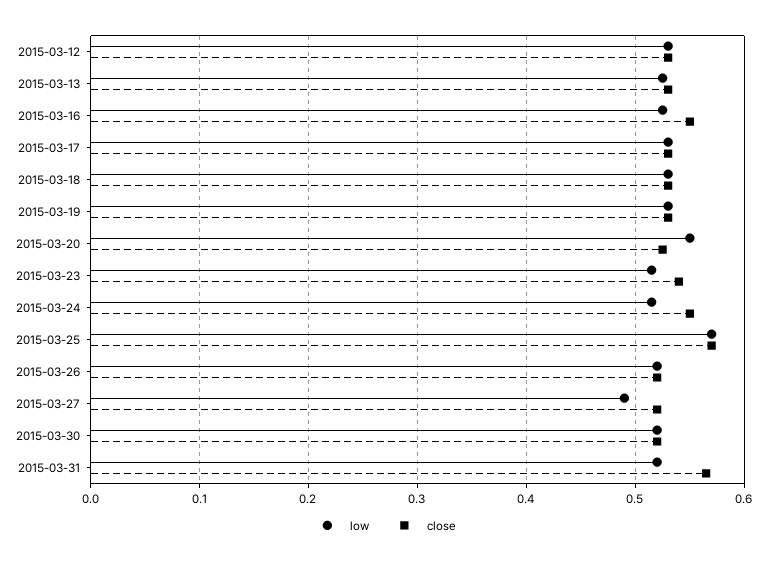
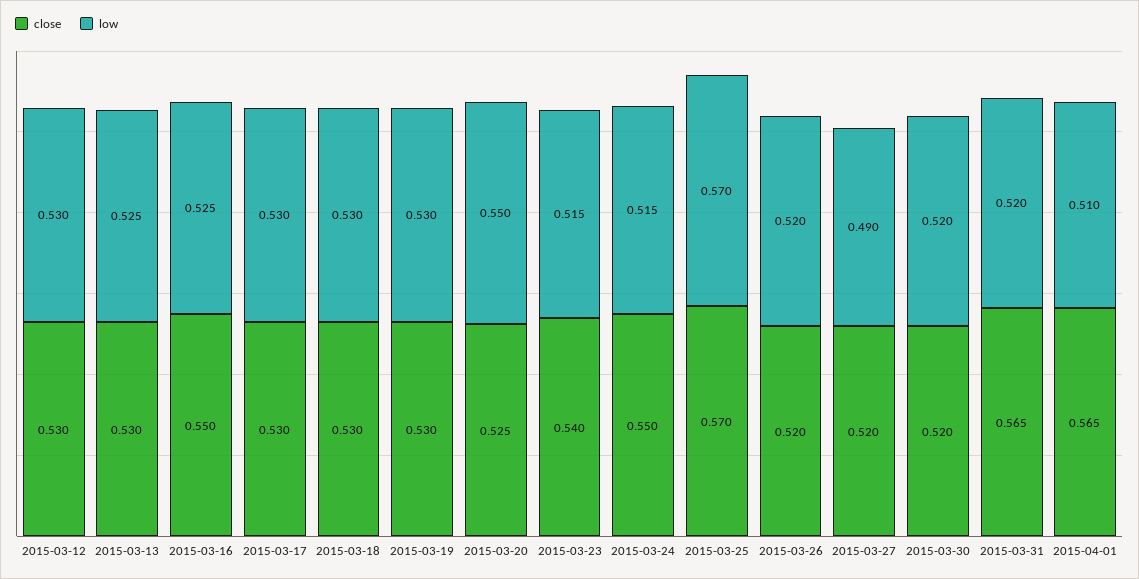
close, 2015-04-01: none -> 0.565
low, 2015-04-01: none -> 0.51

